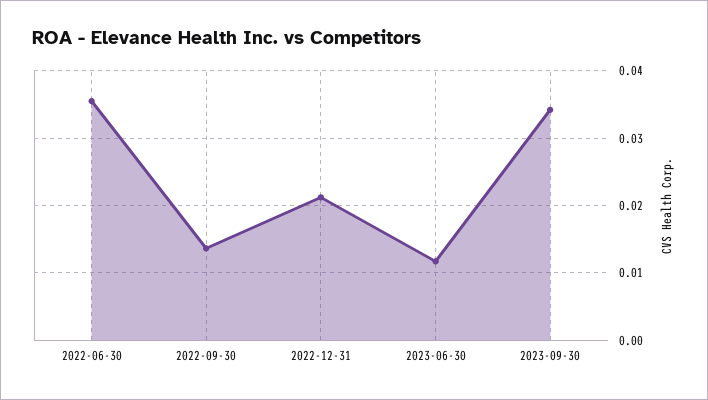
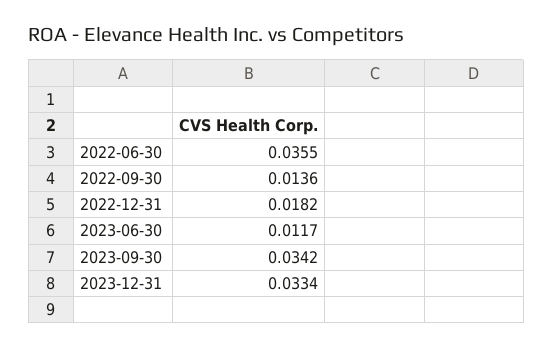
2022-12-31: 0.021 -> 0.0182
2023-12-31: none -> 0.0334

